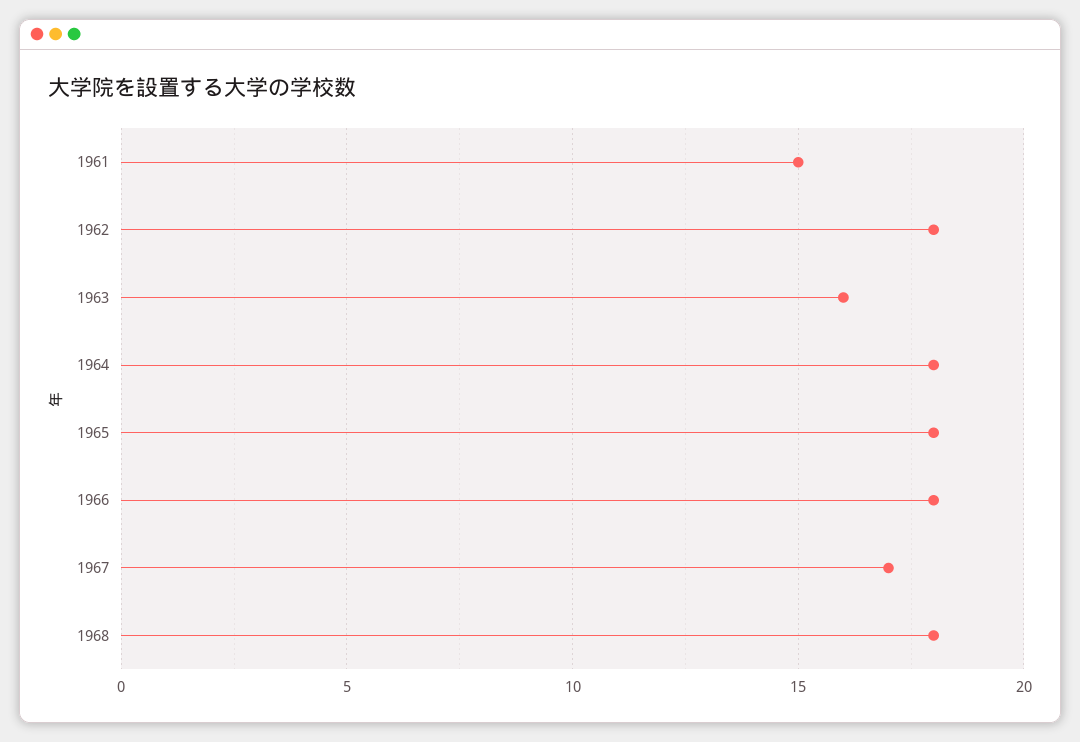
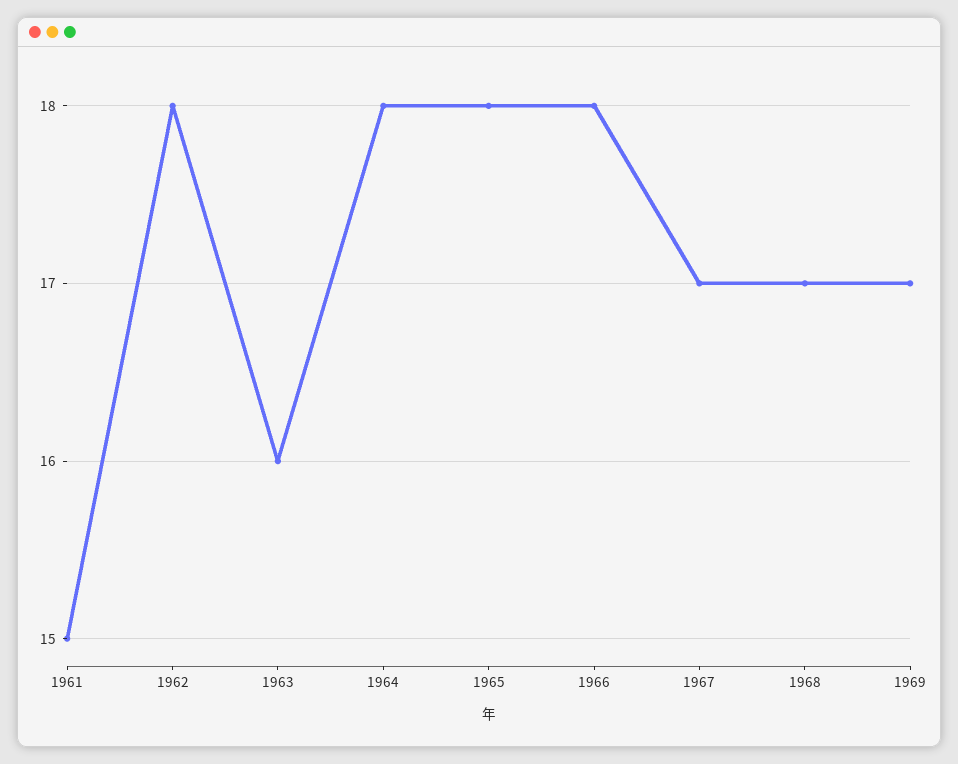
1968: 18 -> 17
1969: none -> 17

